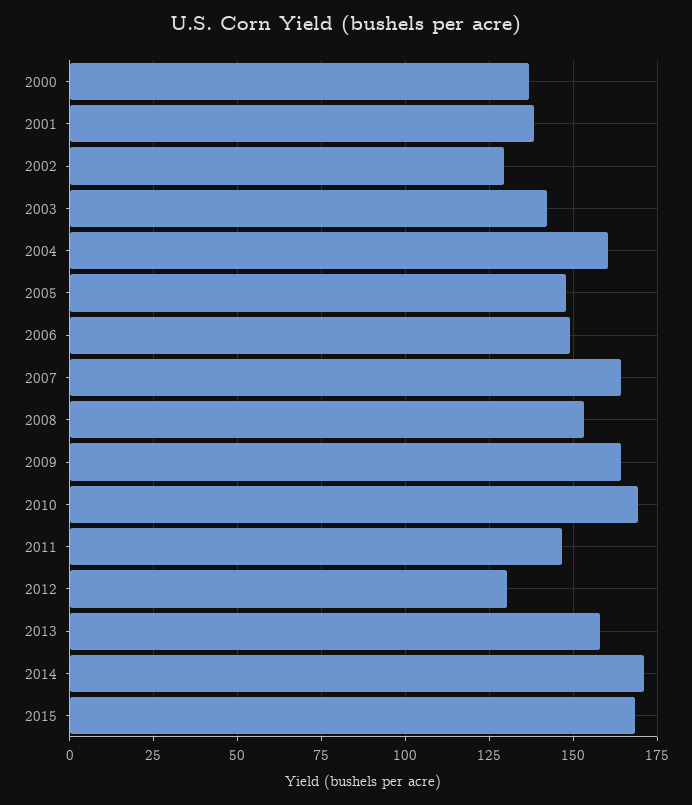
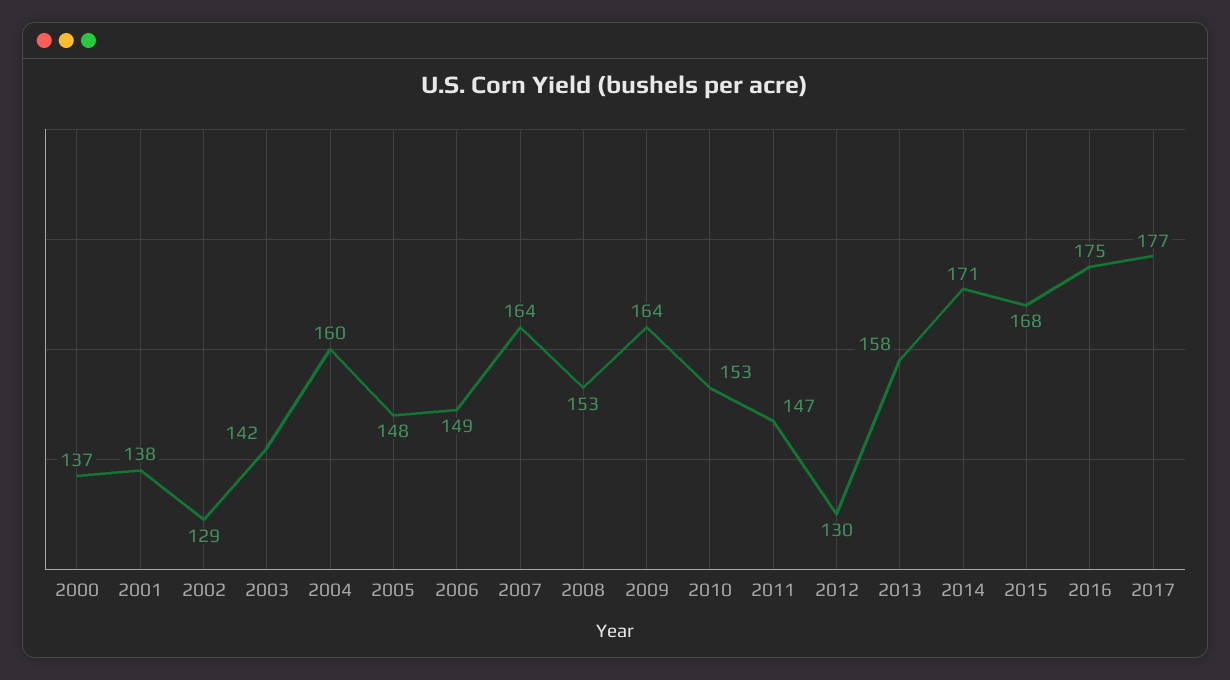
2010: 170 -> 153
2016: none -> 175
2017: none -> 177

